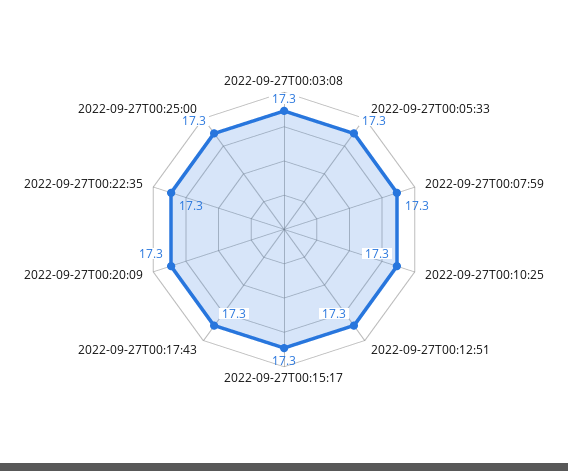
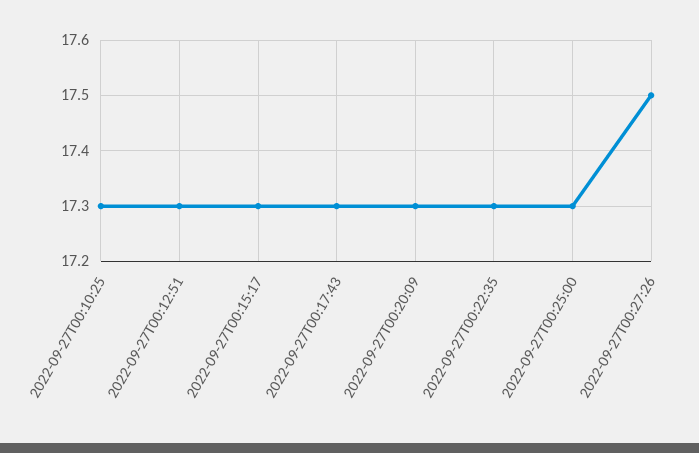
2022-09-27T00:03:08: 17.3 -> none
2022-09-27T00:05:33: 17.3 -> none
2022-09-27T00:07:59: 17.3 -> none
2022-09-27T00:27:26: none -> 17.5

